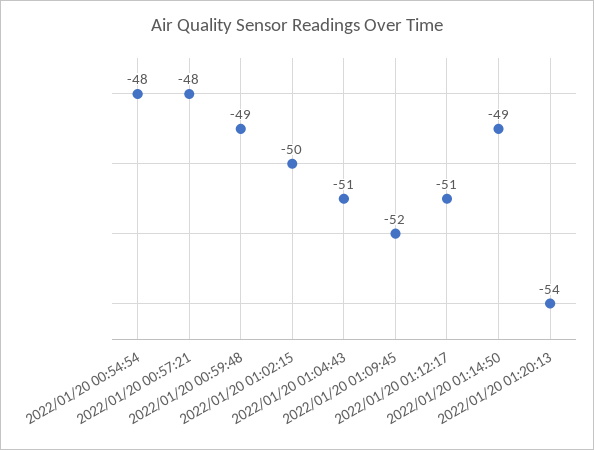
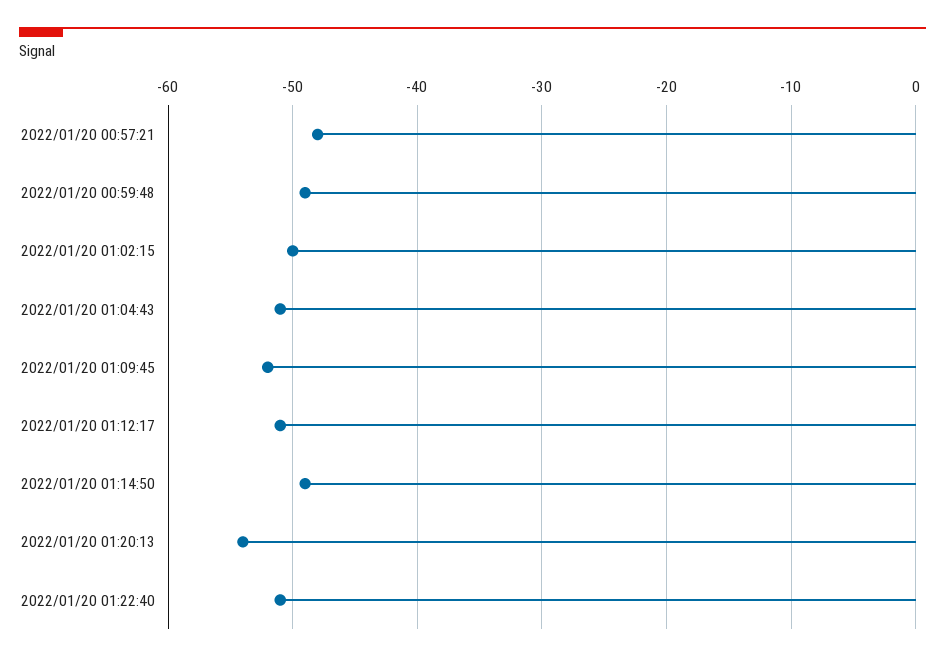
2022/01/20 00:54:54: -48 -> none
2022/01/20 01:22:40: none -> -51

